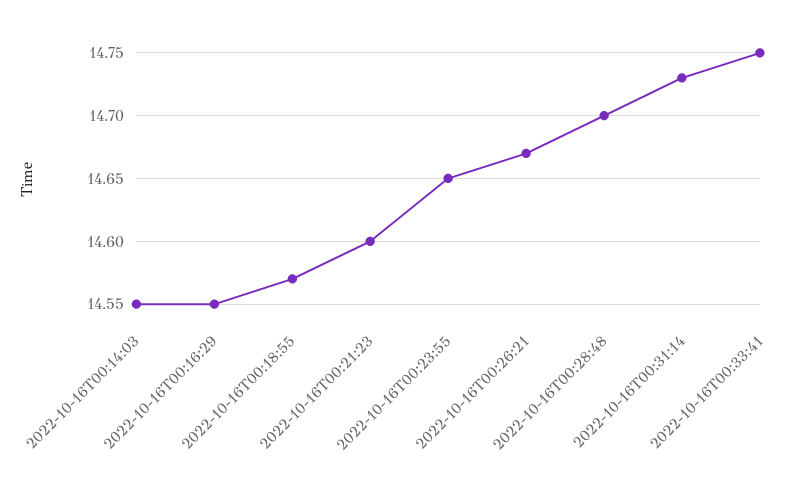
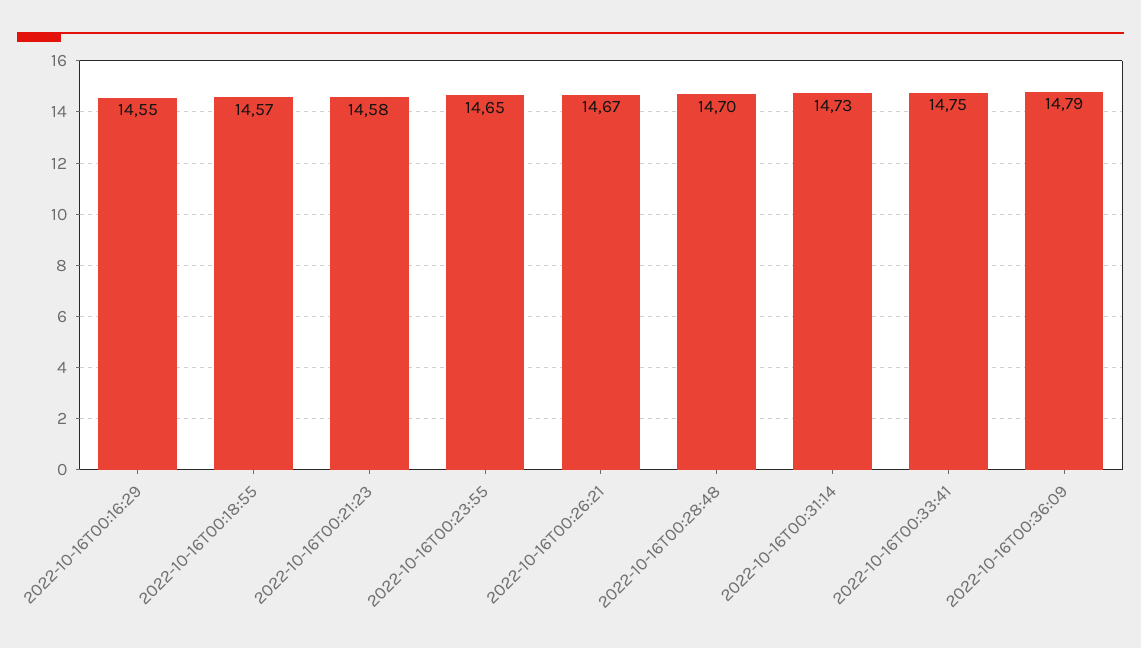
2022-10-16T00:14:03: 14.55 -> none
2022-10-16T00:21:23: 14.6 -> 14.58
2022-10-16T00:36:09: none -> 14.79

